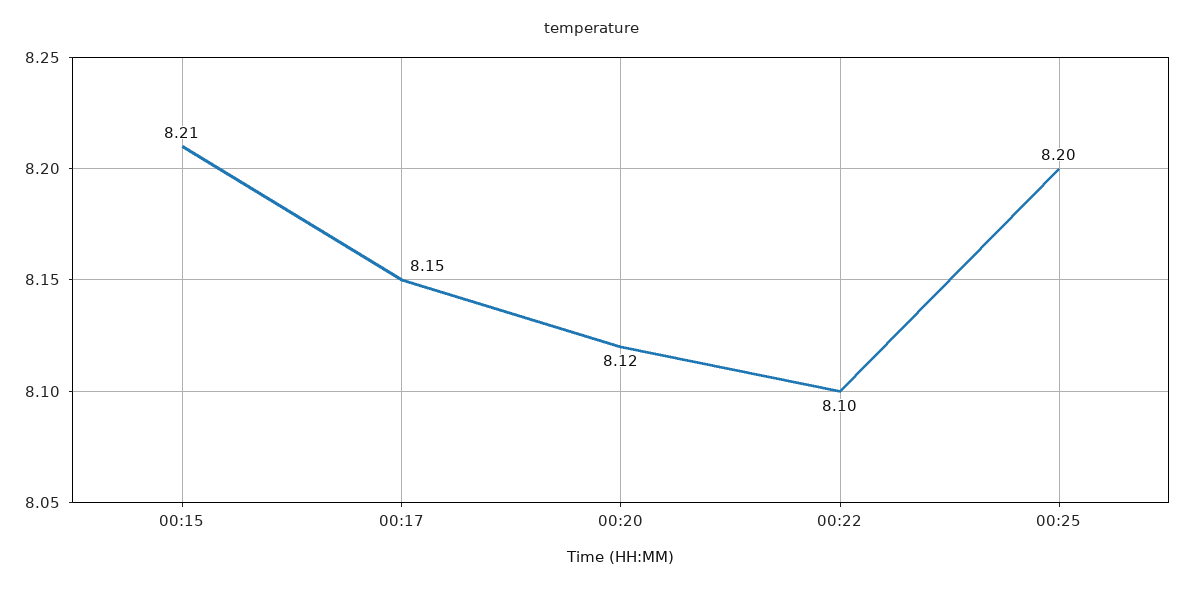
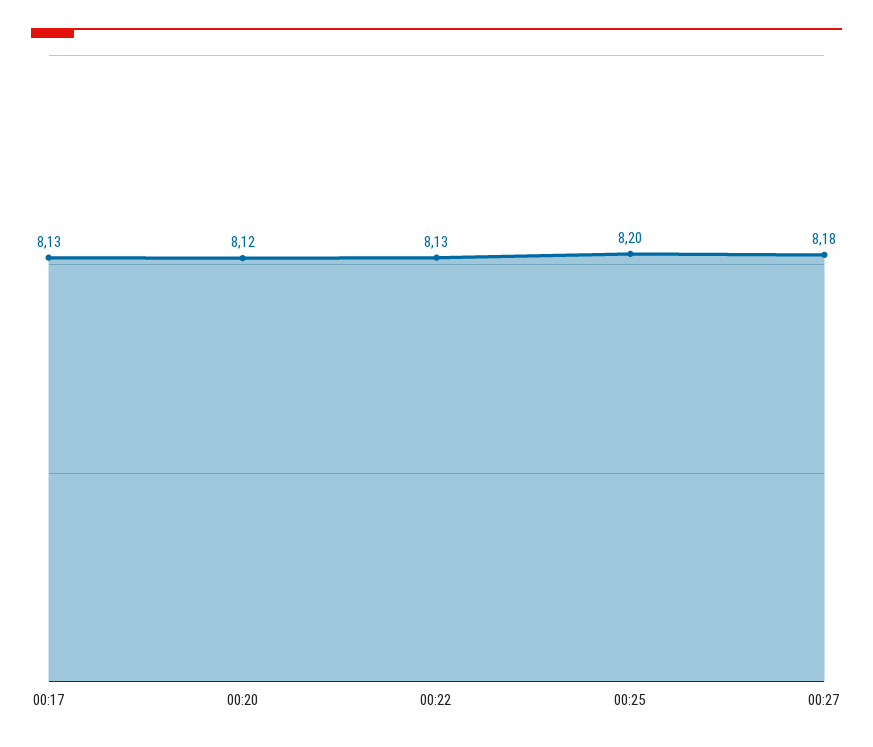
00:15: 8.21 -> none
00:17: 8.15 -> 8.13
00:22: 8.1 -> 8.13
00:27: none -> 8.18

